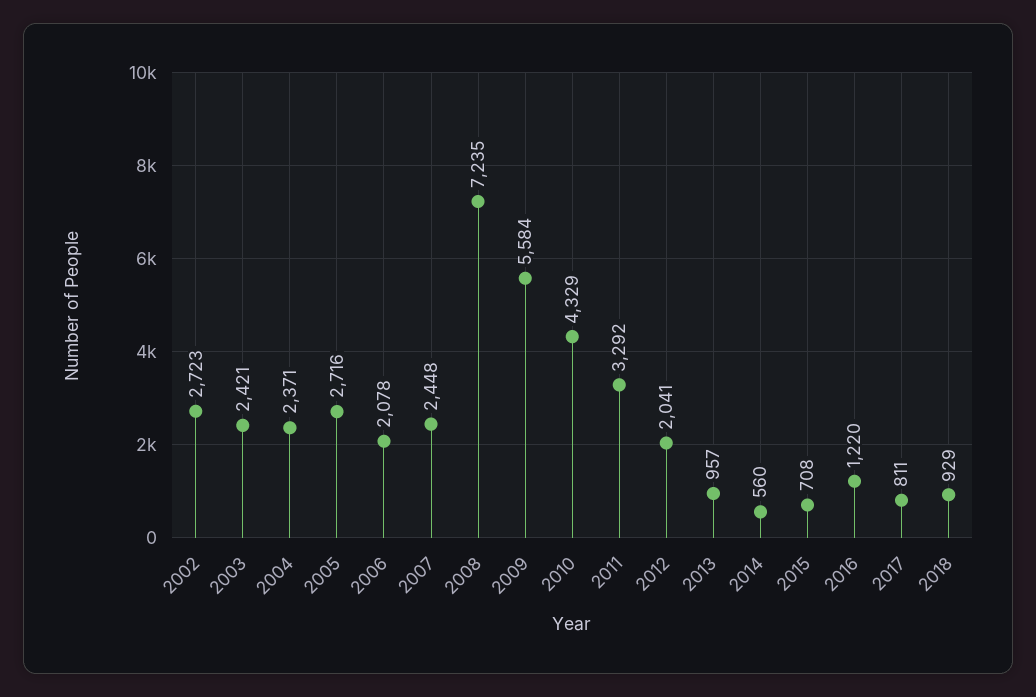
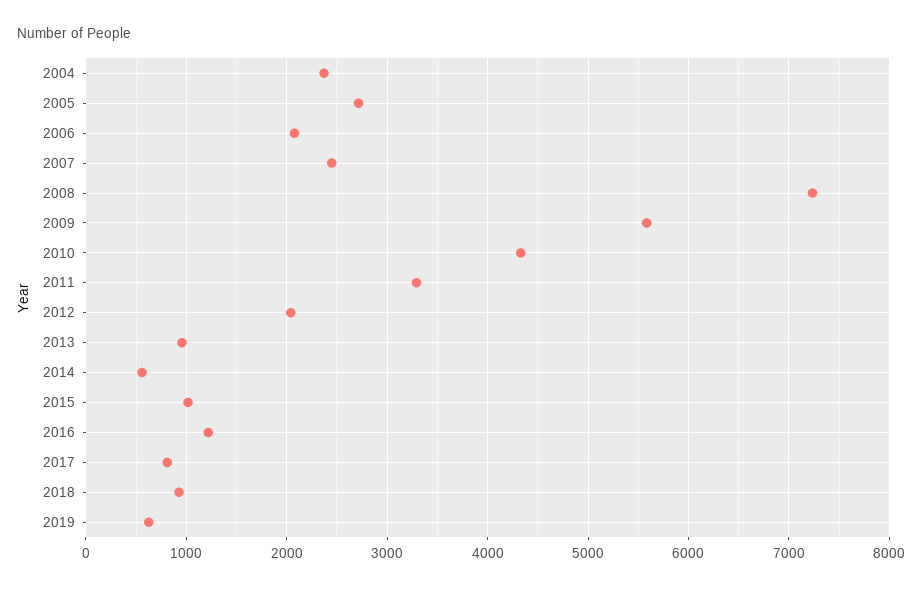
2002: 2723 -> none
2003: 2421 -> none
2015: 708 -> 1000
2019: none -> 600

